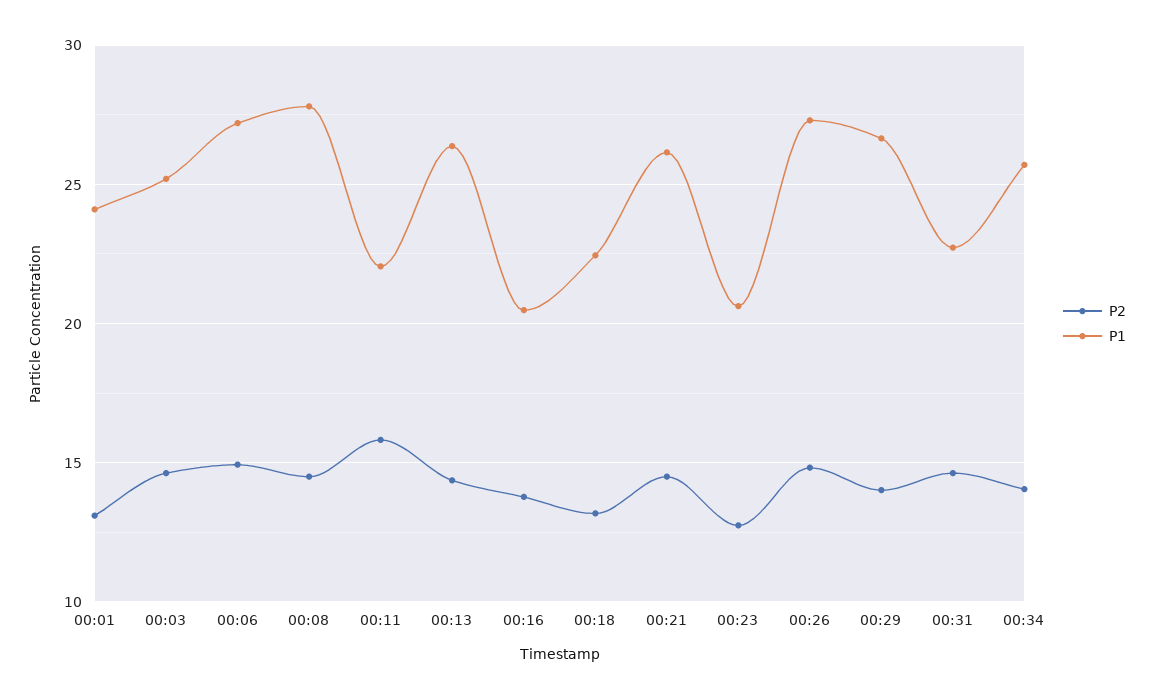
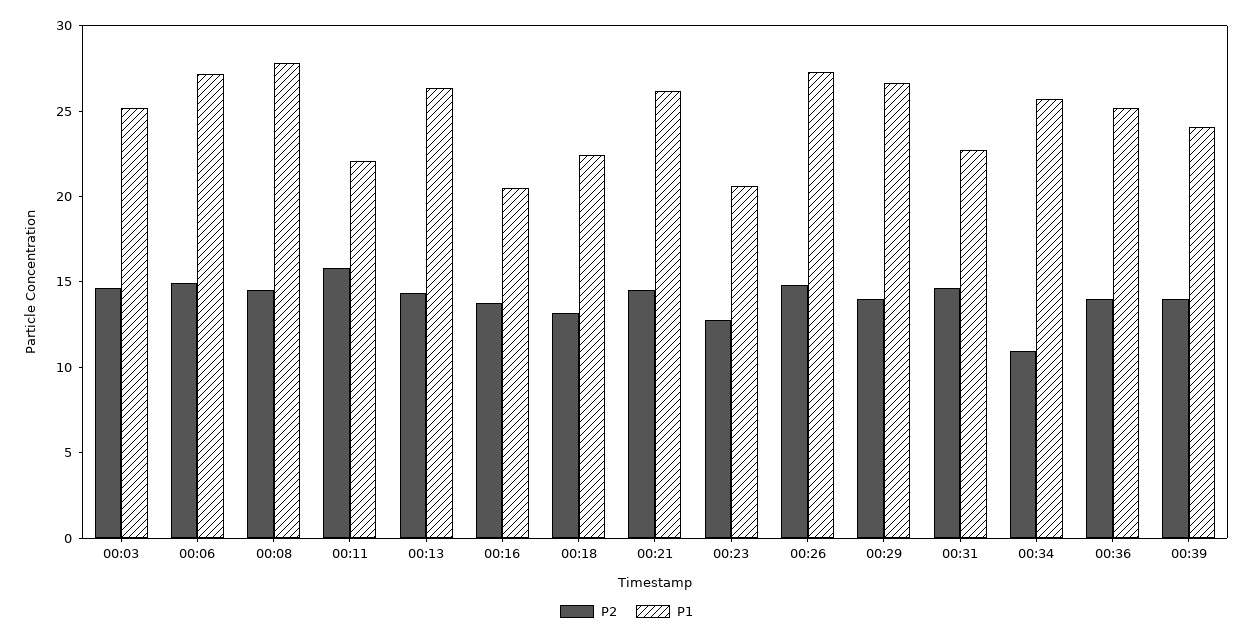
P2, 00:01: 13 -> none
P1, 00:01: 24 -> none
P2, 00:34: 14 -> 11
P2, 00:36: none -> 14
P1, 00:36: none -> 25
P2, 00:39: none -> 14
P1, 00:39: none -> 24

